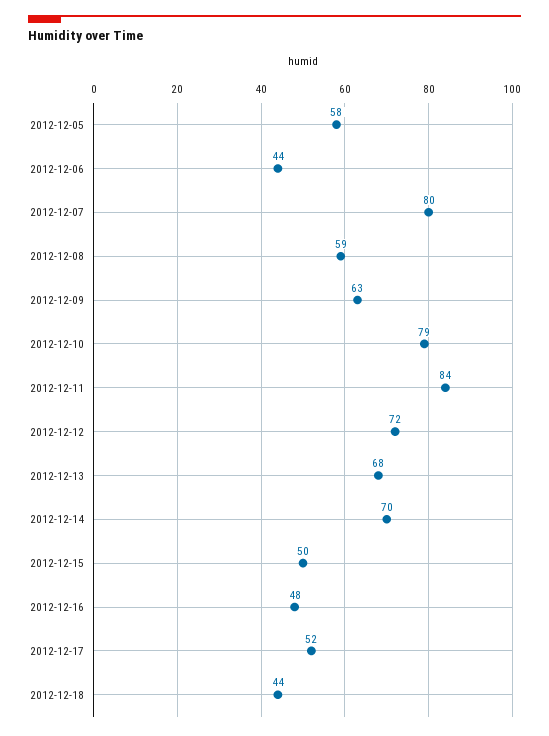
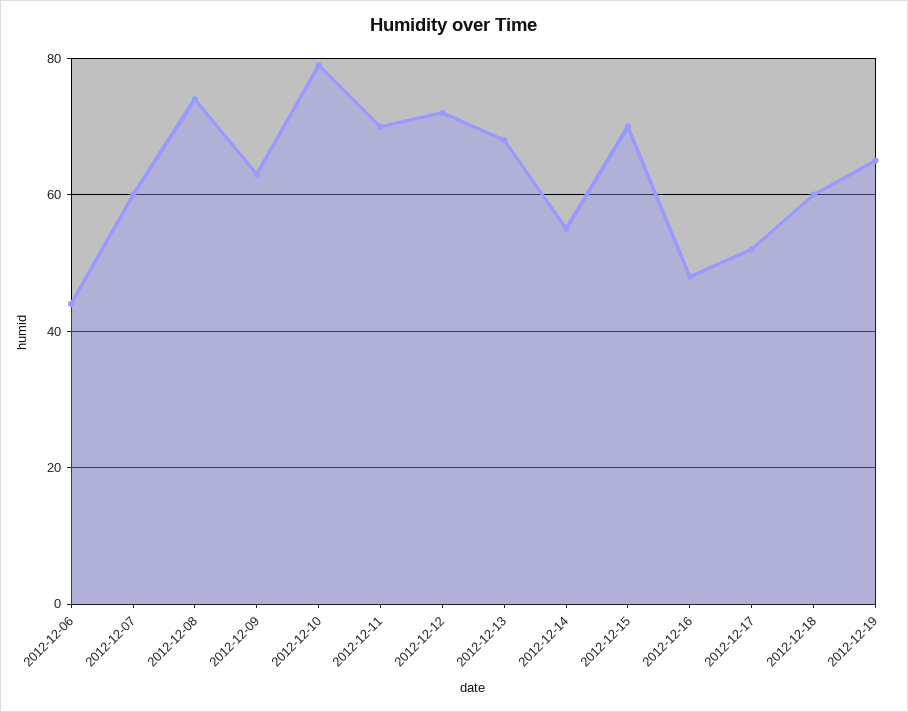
2012-12-05: 58 -> none
2012-12-07: 80 -> 60
2012-12-08: 59 -> 75
2012-12-11: 84 -> 70
2012-12-14: 70 -> 55
2012-12-15: 50 -> 70
2012-12-18: 44 -> 60
2012-12-19: none -> 65

